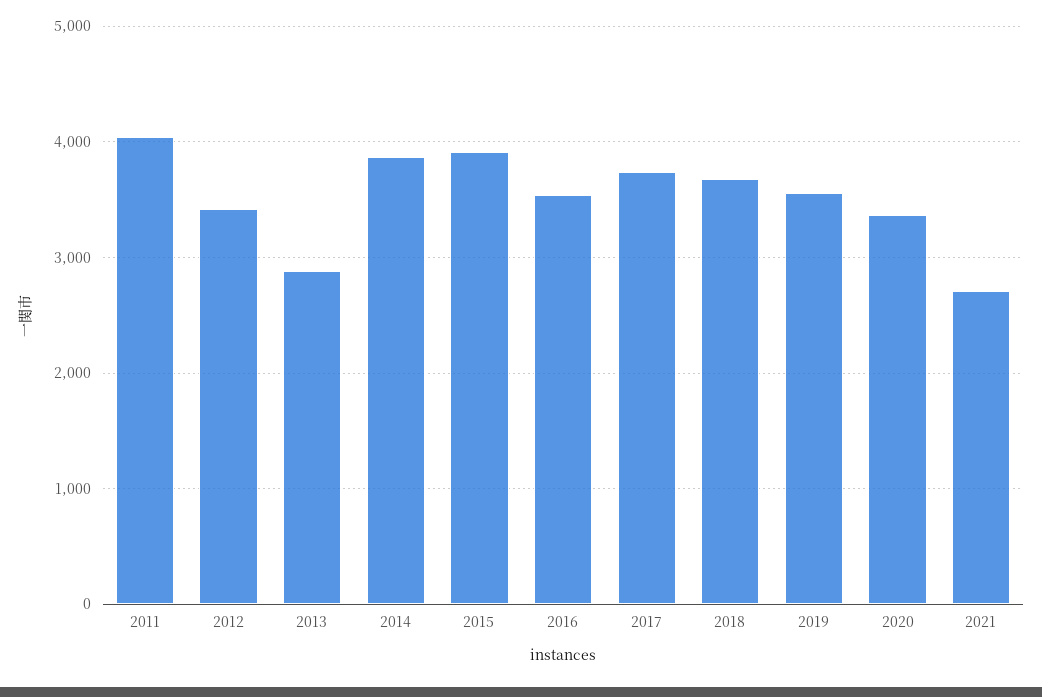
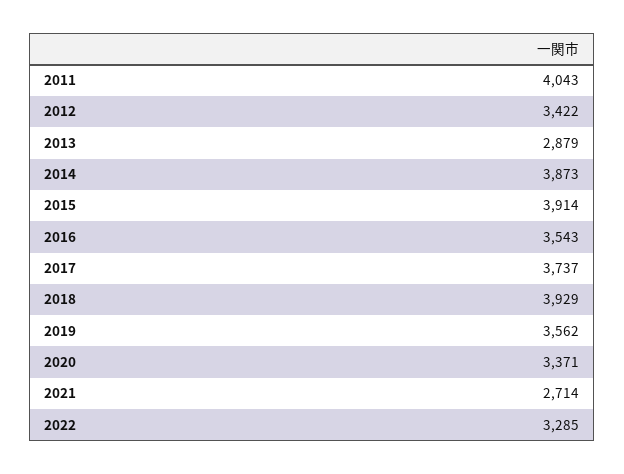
2018: 3700 -> 3929
2022: none -> 3285

